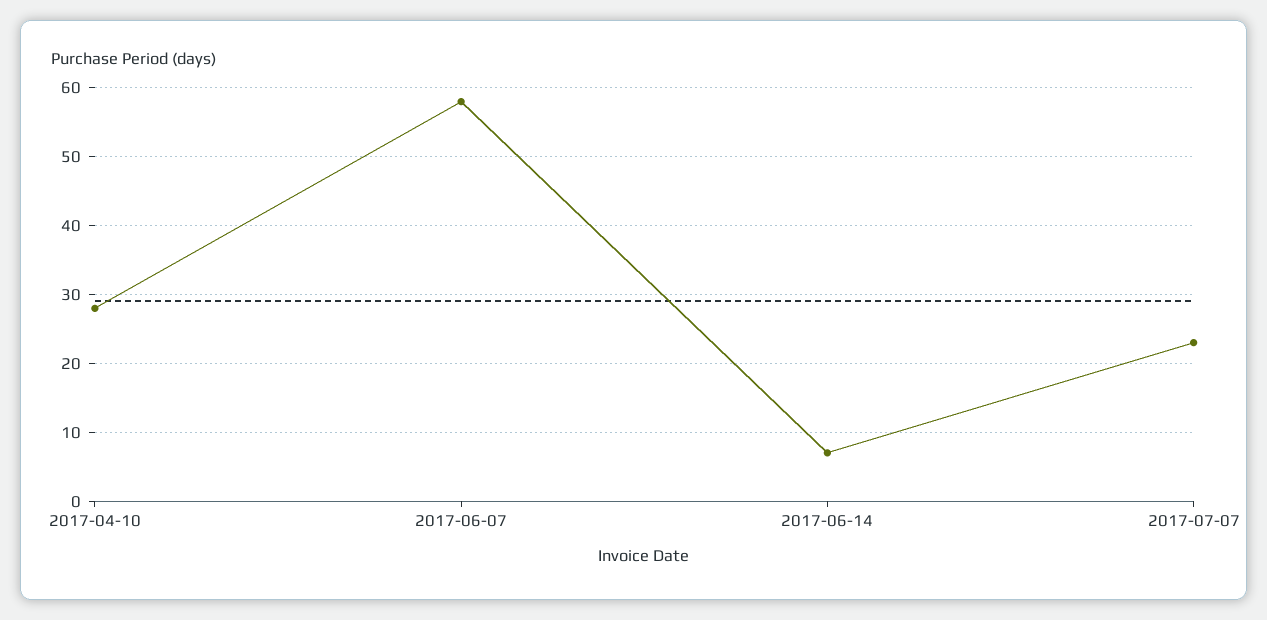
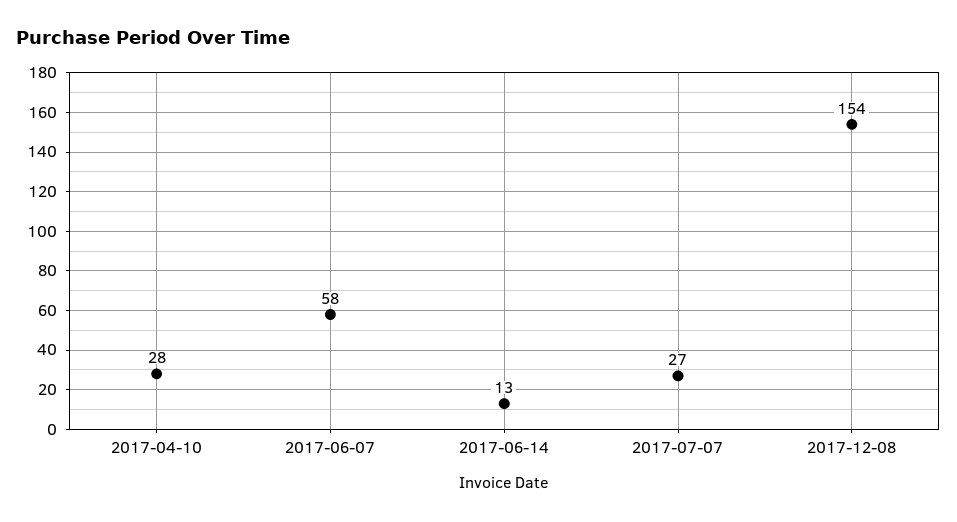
2017-06-14: 7 -> 13
2017-07-07: 23 -> 27
2017-12-08: none -> 154

